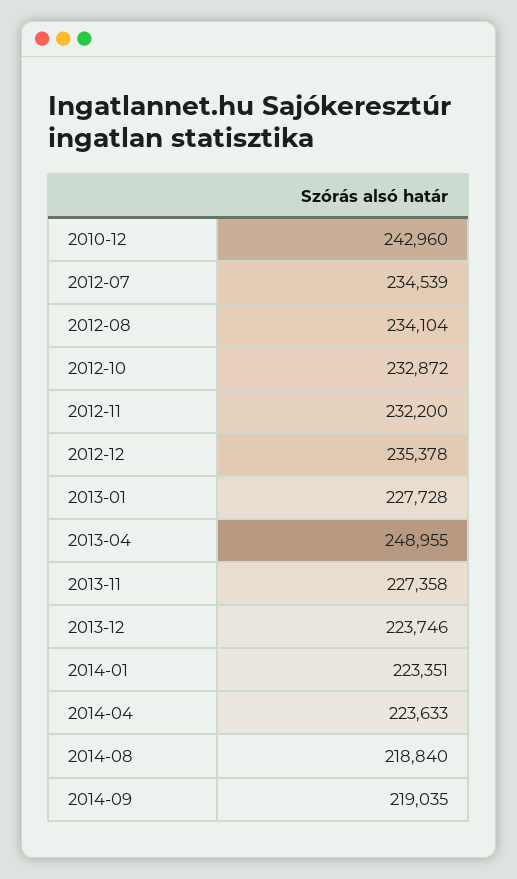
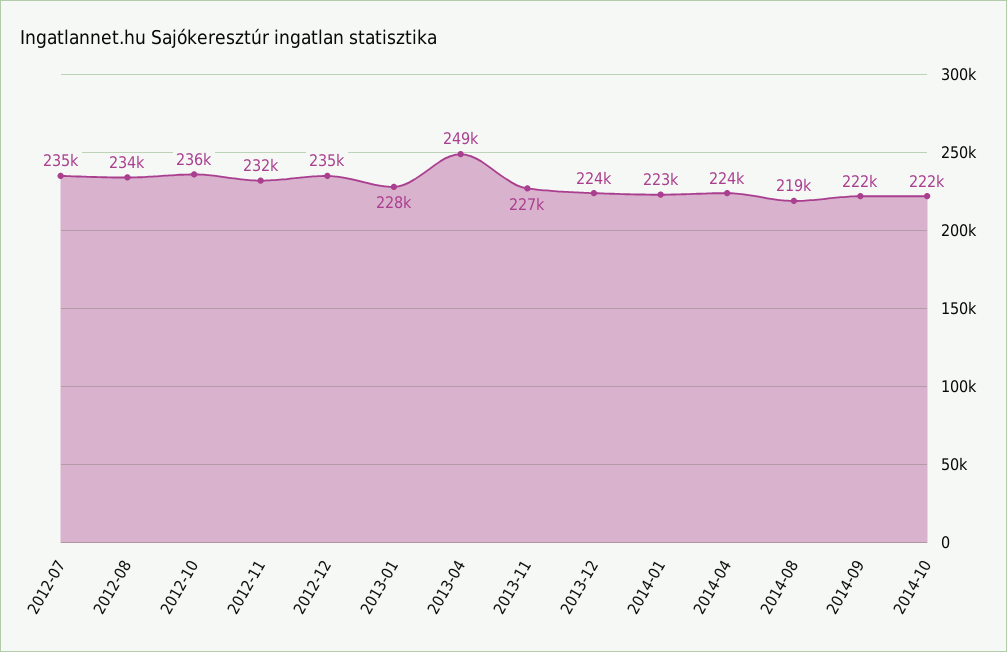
2010-12: 242960 -> none
2012-10: 232872 -> 236000
2014-09: 219035 -> 222000
2014-10: none -> 222000

